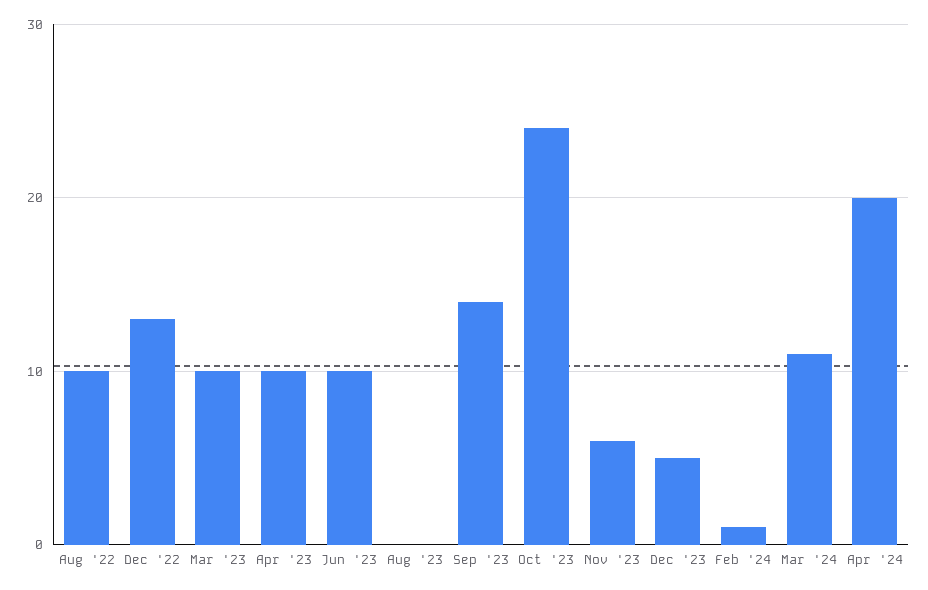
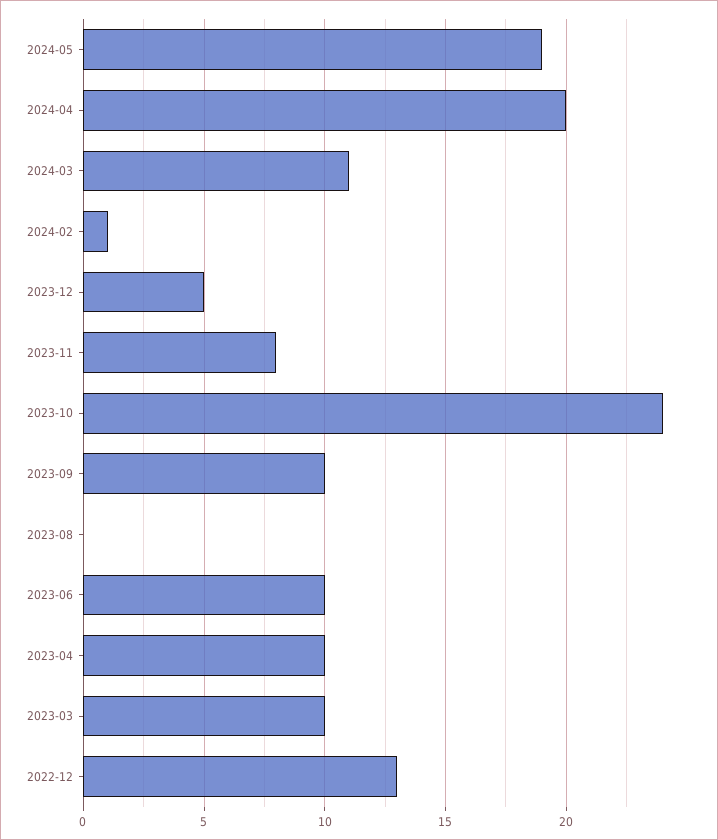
Aug '22: 10 -> none
Sep '23: 14 -> 10
Nov '23: 6 -> 8
2024-05: none -> 19

